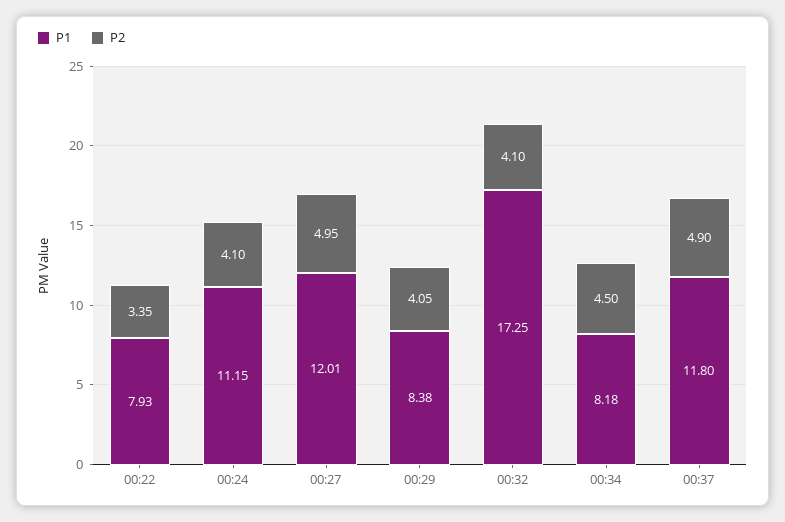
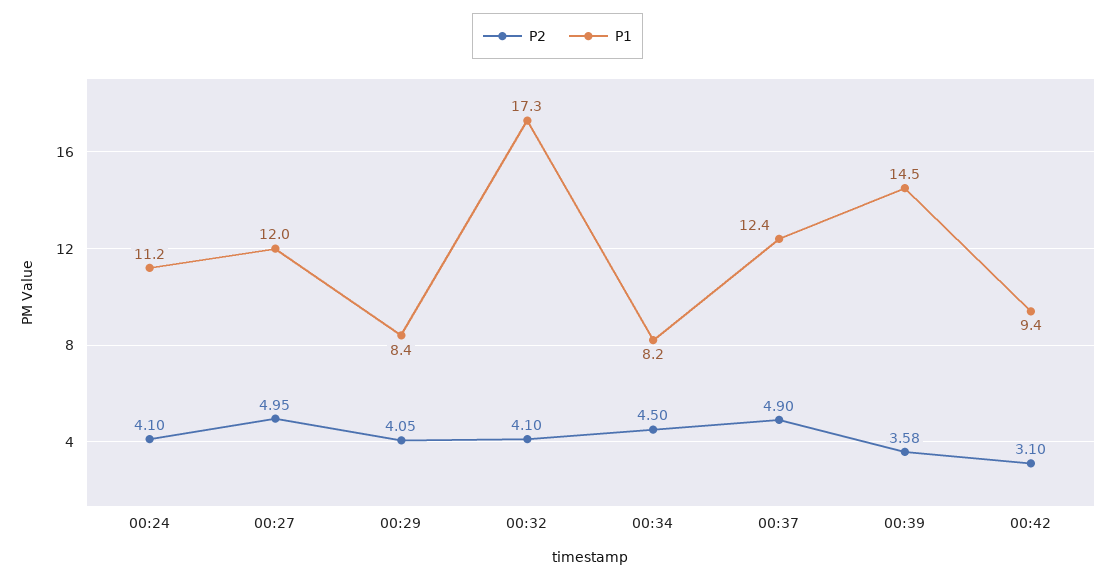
P1, 00:22: 7.93 -> none
P2, 00:22: 3.35 -> none
P1, 00:37: 11.8 -> 12.4
P2, 00:39: none -> 3.58
P1, 00:39: none -> 14.5
P2, 00:42: none -> 3.1
P1, 00:42: none -> 9.4

